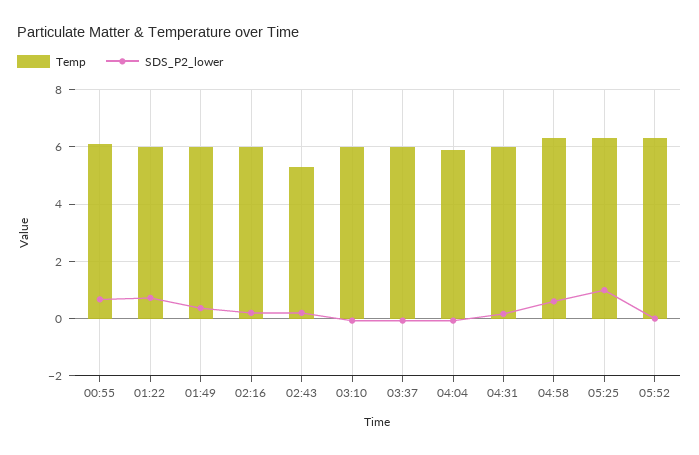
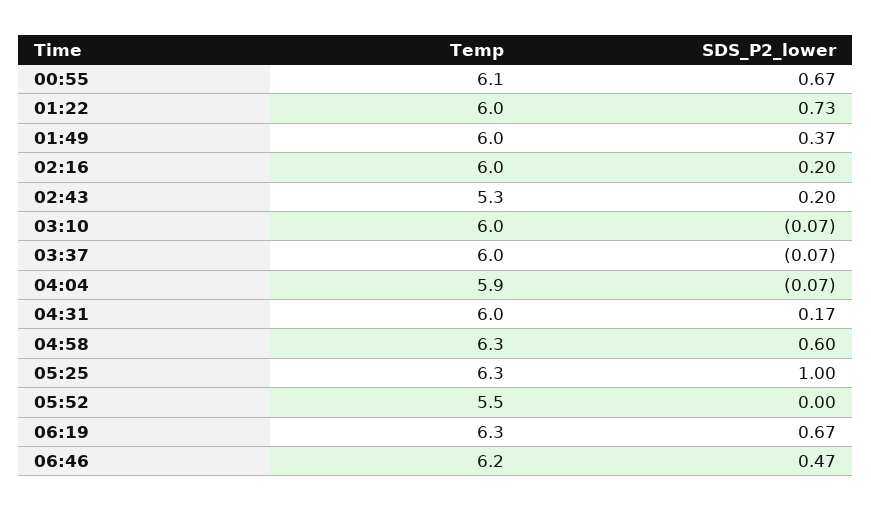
Temp, 05:52: 6.25 -> 5.5
Temp, 06:19: none -> 6.3
SDS_P2_lower, 06:19: none -> 0.67
Temp, 06:46: none -> 6.2
SDS_P2_lower, 06:46: none -> 0.47

